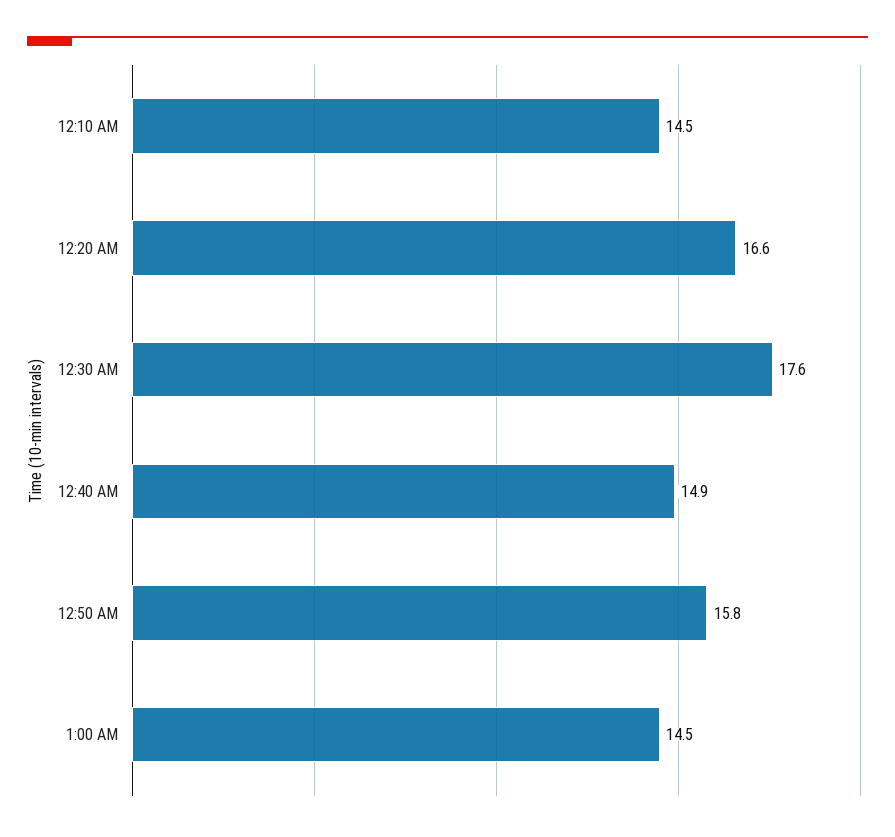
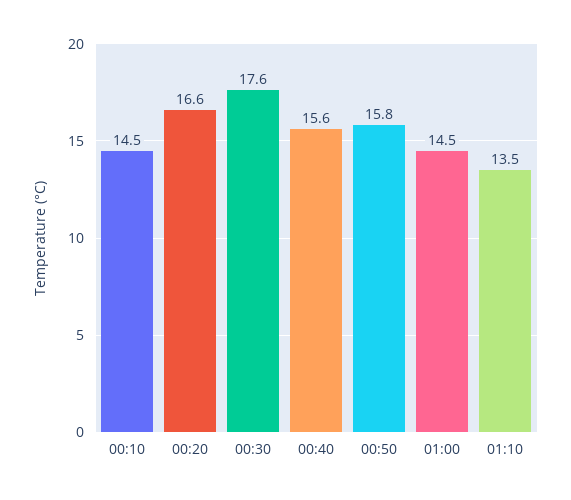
12:40 AM: 14.9 -> 15.6
01:10: none -> 13.5

